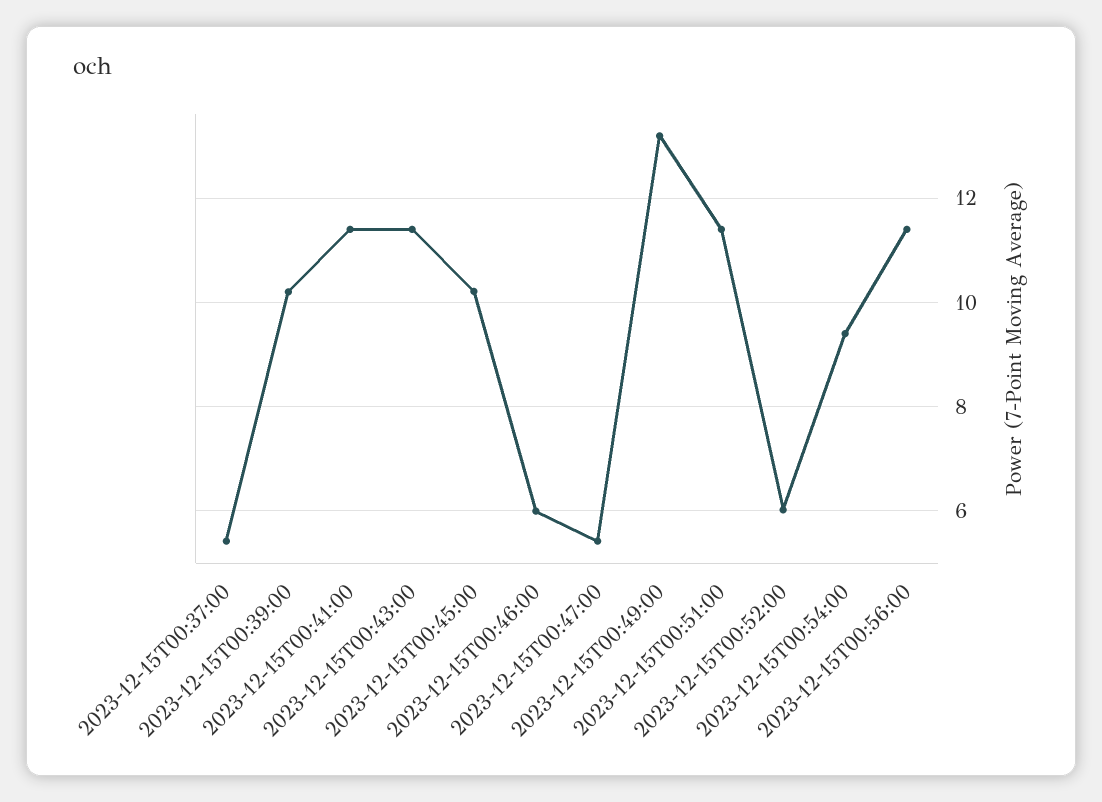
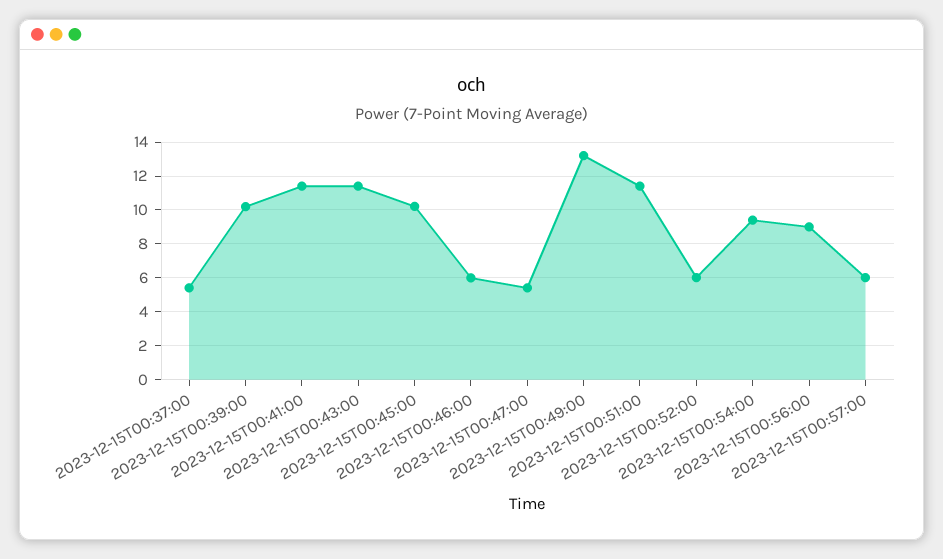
2023-12-15T00:56:00: 11.4 -> 9
2023-12-15T00:57:00: none -> 6

